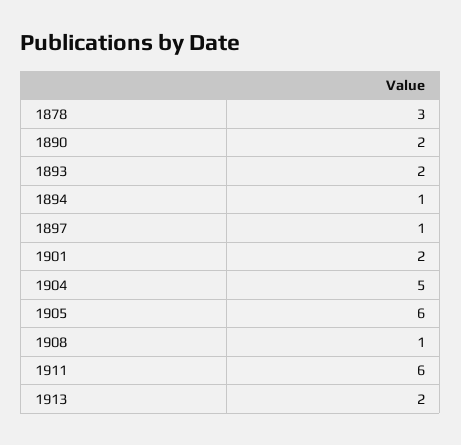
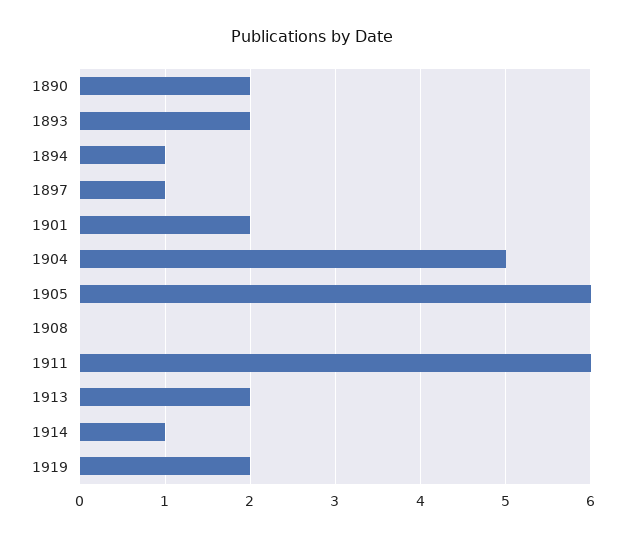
1878: 3 -> none
1908: 1 -> 0
1914: none -> 1
1919: none -> 2

